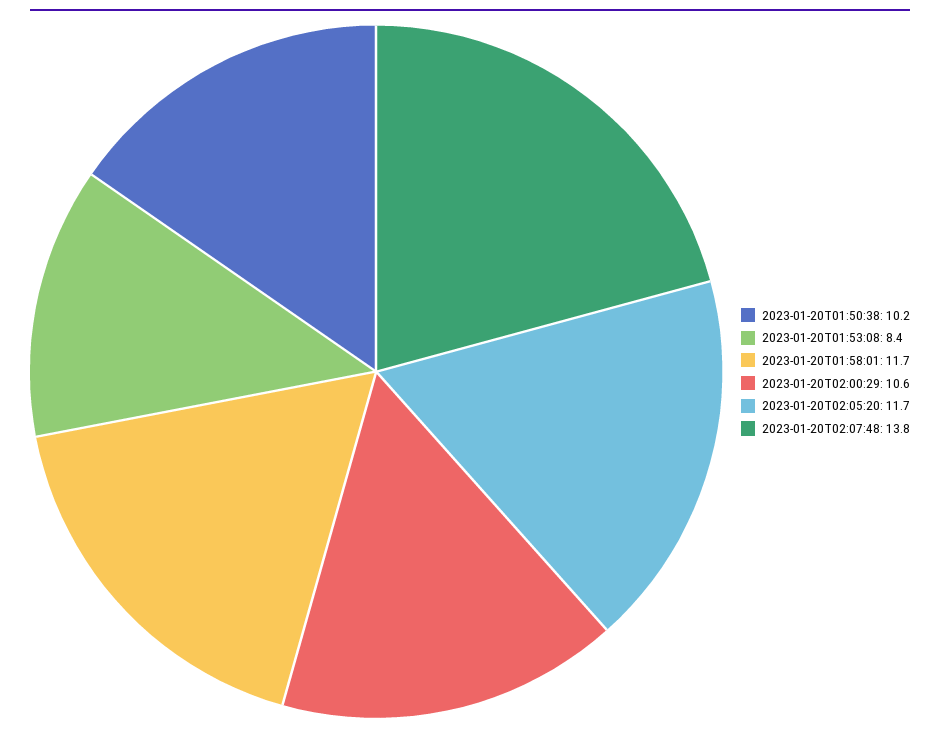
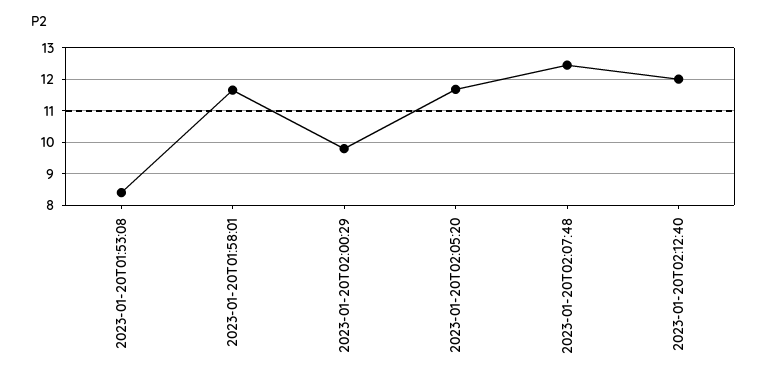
2023-01-20T01:50:38: 10.2 -> none
2023-01-20T02:00:29: 10.6 -> 9.8
2023-01-20T02:07:48: 13.8 -> 12.4
2023-01-20T02:12:40: none -> 12

